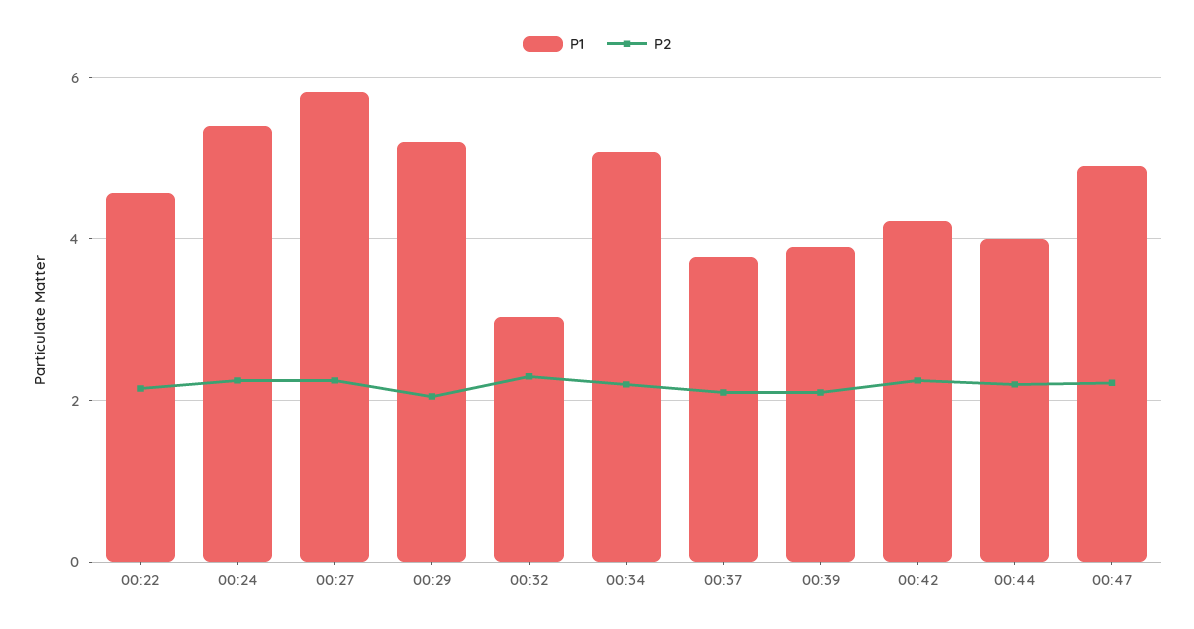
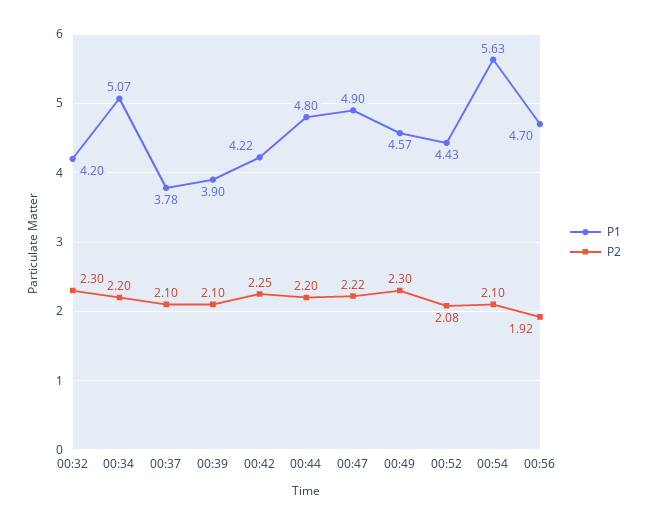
P1, 00:22: 4.6 -> none
P2, 00:22: 2.2 -> none
P1, 00:24: 5.4 -> none
P2, 00:24: 2.2 -> none
P1, 00:27: 5.8 -> none
P2, 00:27: 2.2 -> none
P1, 00:29: 5.2 -> none
P2, 00:29: 2 -> none
P1, 00:32: 3 -> 4.2
P1, 00:44: 4 -> 4.8
P1, 00:49: none -> 4.57
P2, 00:49: none -> 2.3
P1, 00:52: none -> 4.43
P2, 00:52: none -> 2.08
P1, 00:54: none -> 5.63
P2, 00:54: none -> 2.1
P1, 00:56: none -> 4.7
P2, 00:56: none -> 1.92

